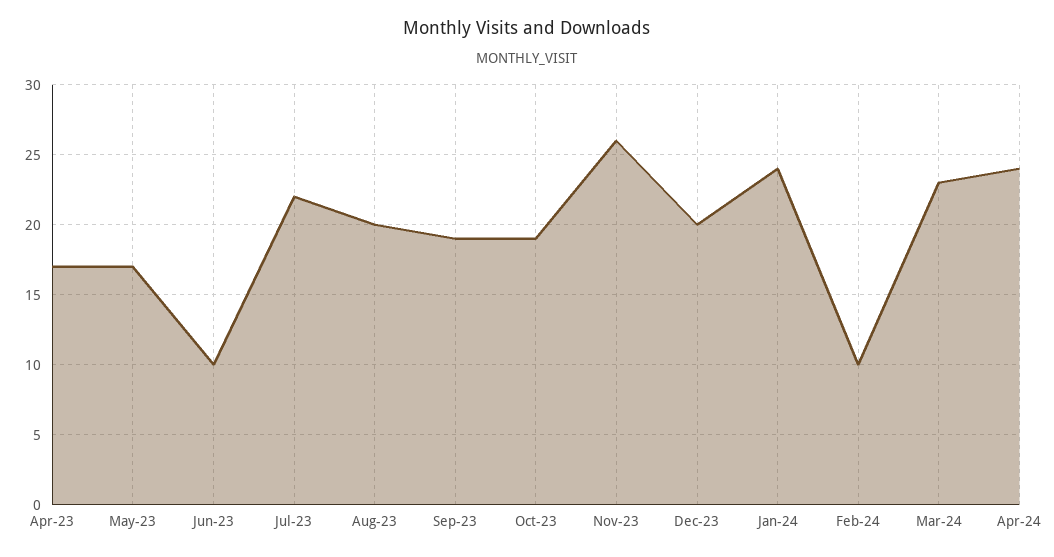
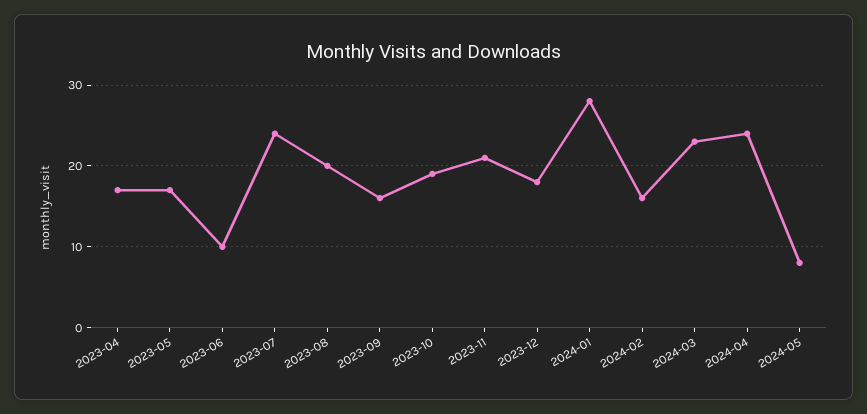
Jul-23: 22 -> 24
Sep-23: 19 -> 16
Nov-23: 26 -> 21
Dec-23: 20 -> 18
Jan-24: 24 -> 28
Feb-24: 10 -> 16
2024-05: none -> 8

